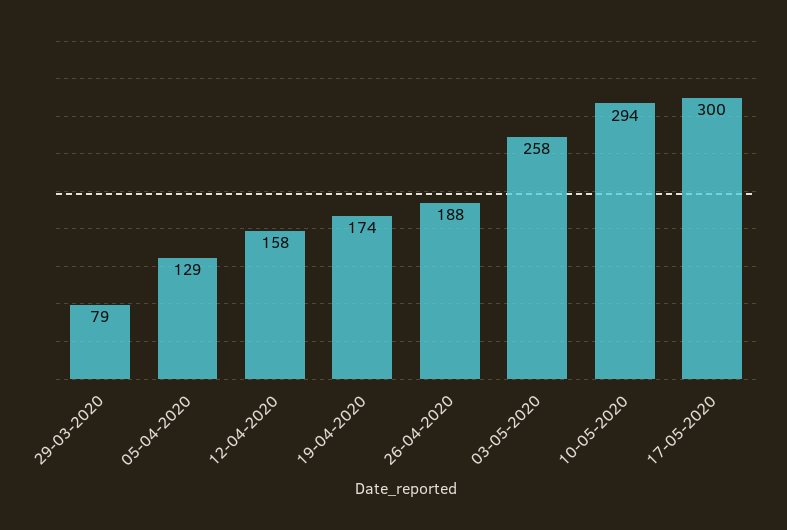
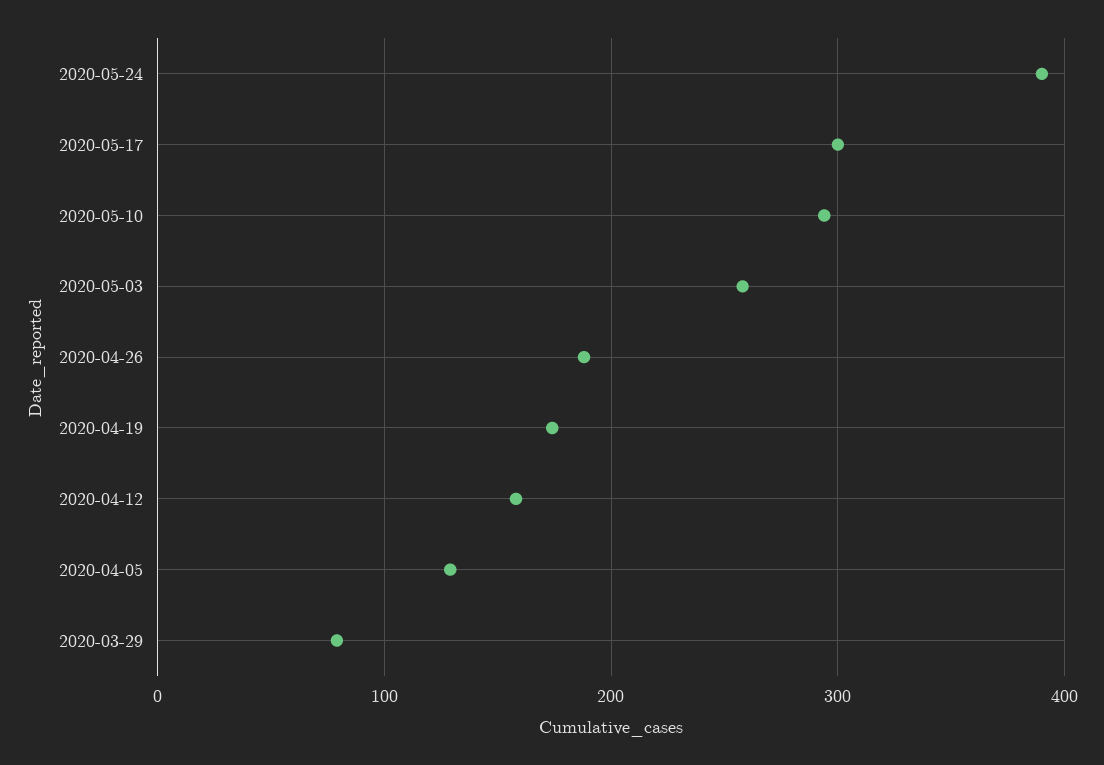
2020-05-24: none -> 390

